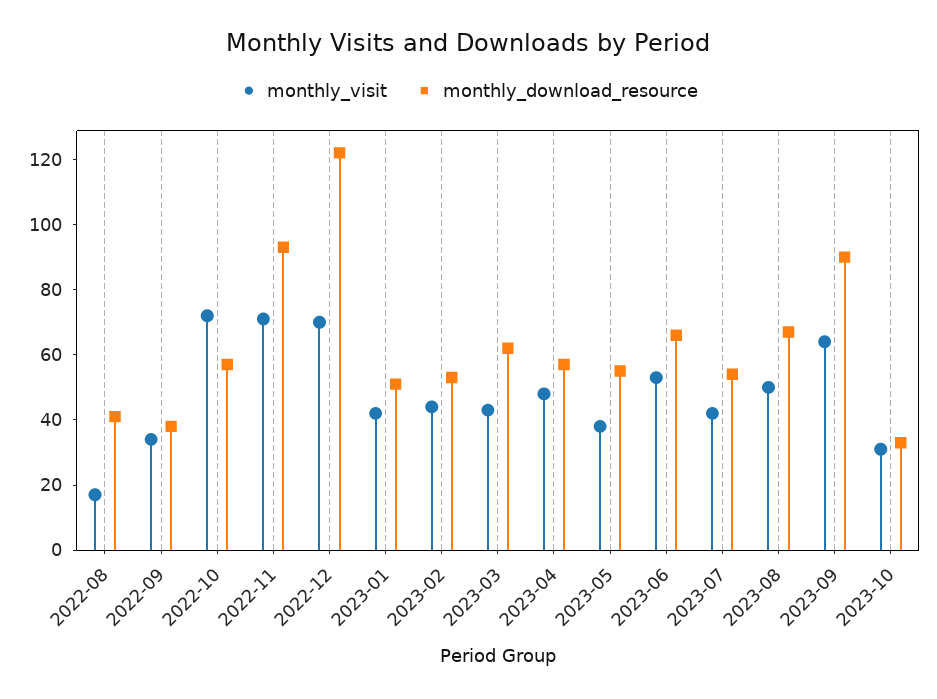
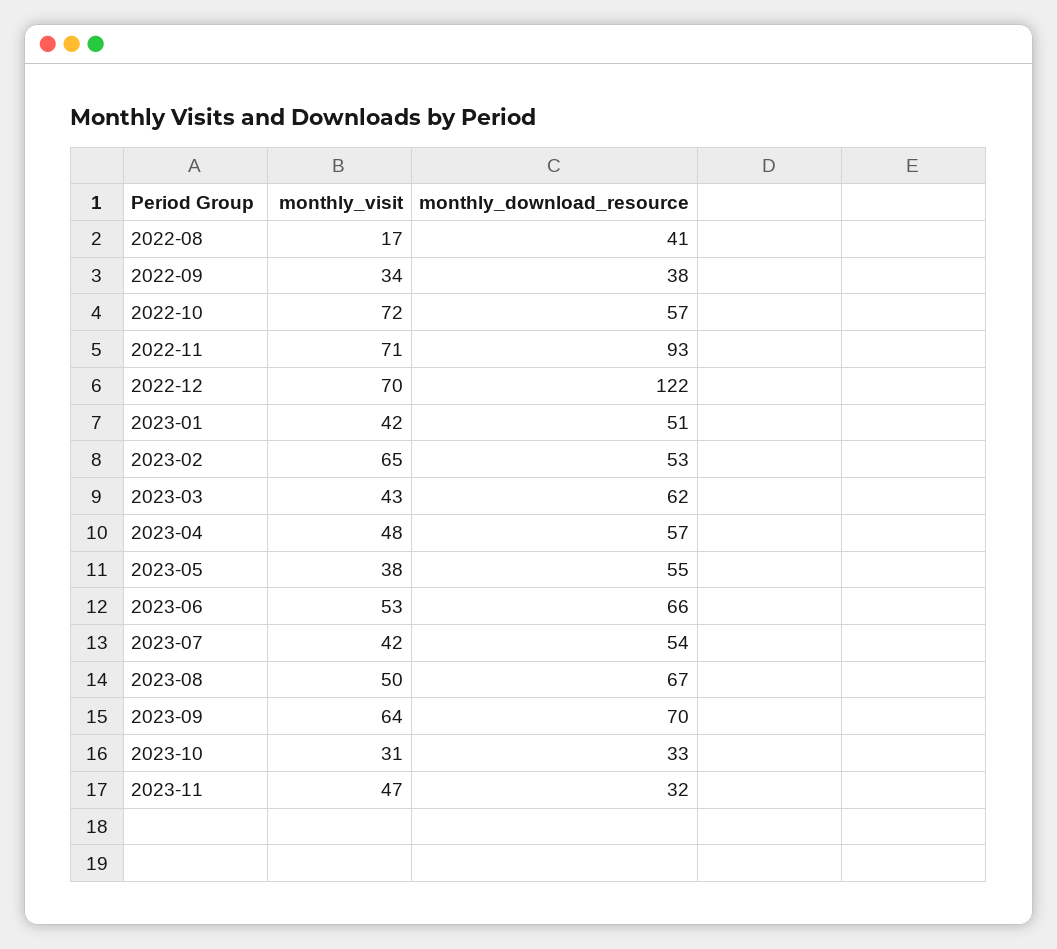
monthly_visit, 2023-02: 45 -> 65
monthly_download_resource, 2023-09: 90 -> 70
monthly_visit, 2023-11: none -> 47
monthly_download_resource, 2023-11: none -> 32

